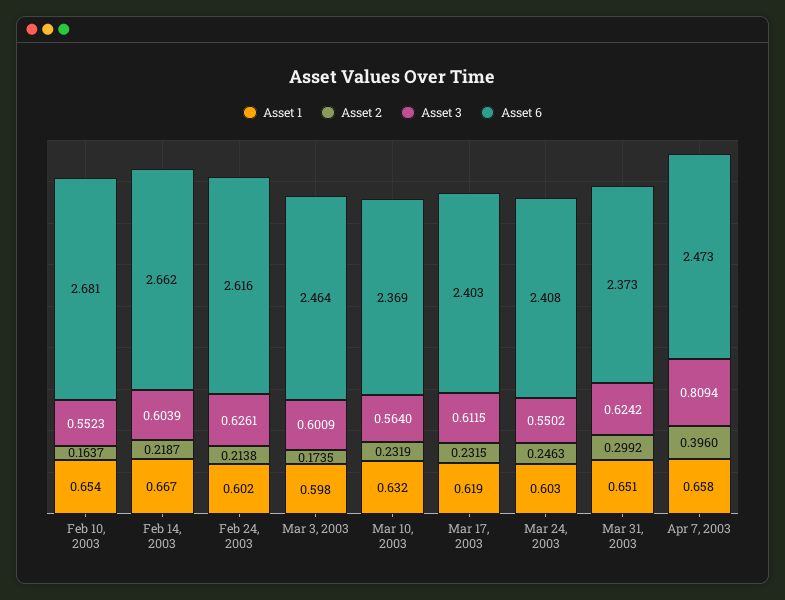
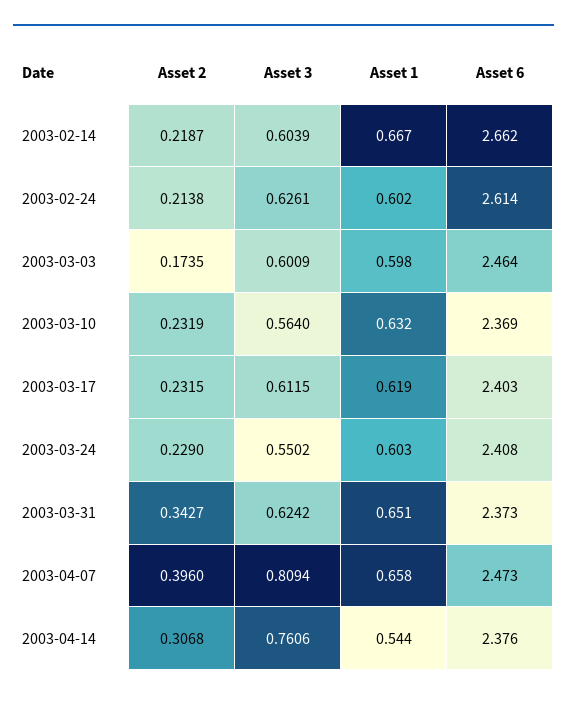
Asset 1, Feb 10, 2003: 0.654 -> none
Asset 2, Feb 10, 2003: 0.1637 -> none
Asset 3, Feb 10, 2003: 0.5523 -> none
Asset 6, Feb 10, 2003: 2.681 -> none
Asset 6, Feb 24, 2003: 2.616 -> 2.614
Asset 2, Mar 24, 2003: 0.2463 -> 0.229
Asset 2, Mar 31, 2003: 0.2992 -> 0.3427
Asset 2, 2003-04-14: none -> 0.3068
Asset 3, 2003-04-14: none -> 0.7606
Asset 1, 2003-04-14: none -> 0.544
Asset 6, 2003-04-14: none -> 2.376

